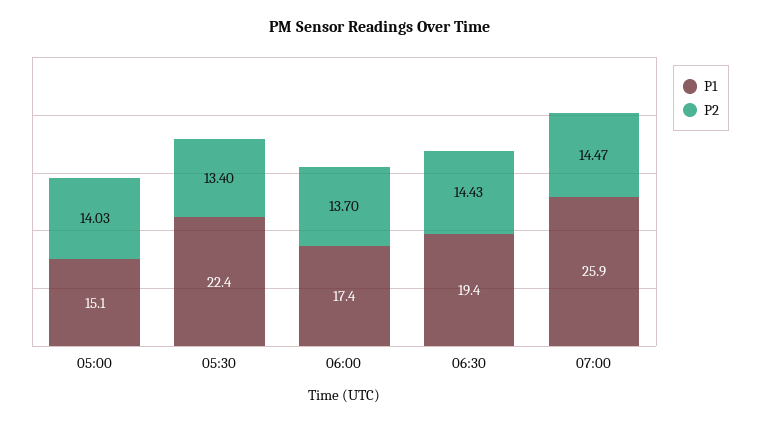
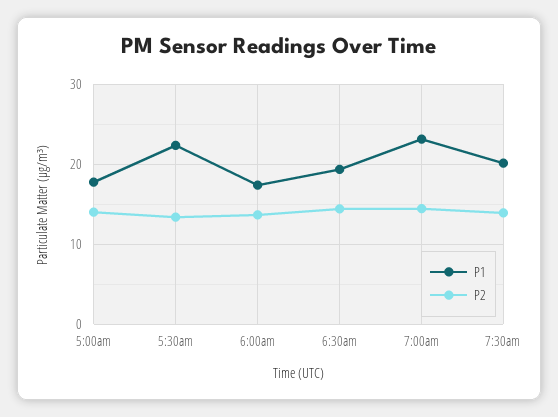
P1, 05:00: 15.1 -> 18
P1, 07:00: 25.9 -> 23
P1, 7:30am: none -> 20
P2, 7:30am: none -> 14

